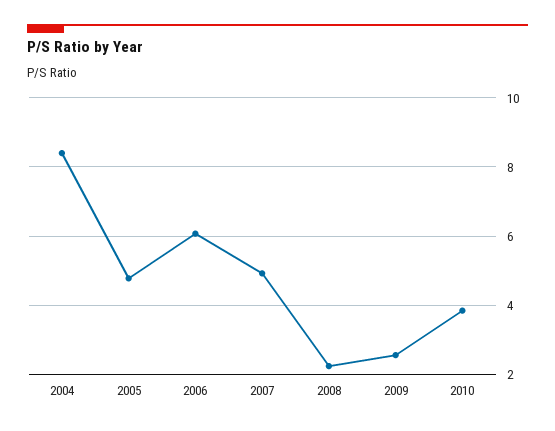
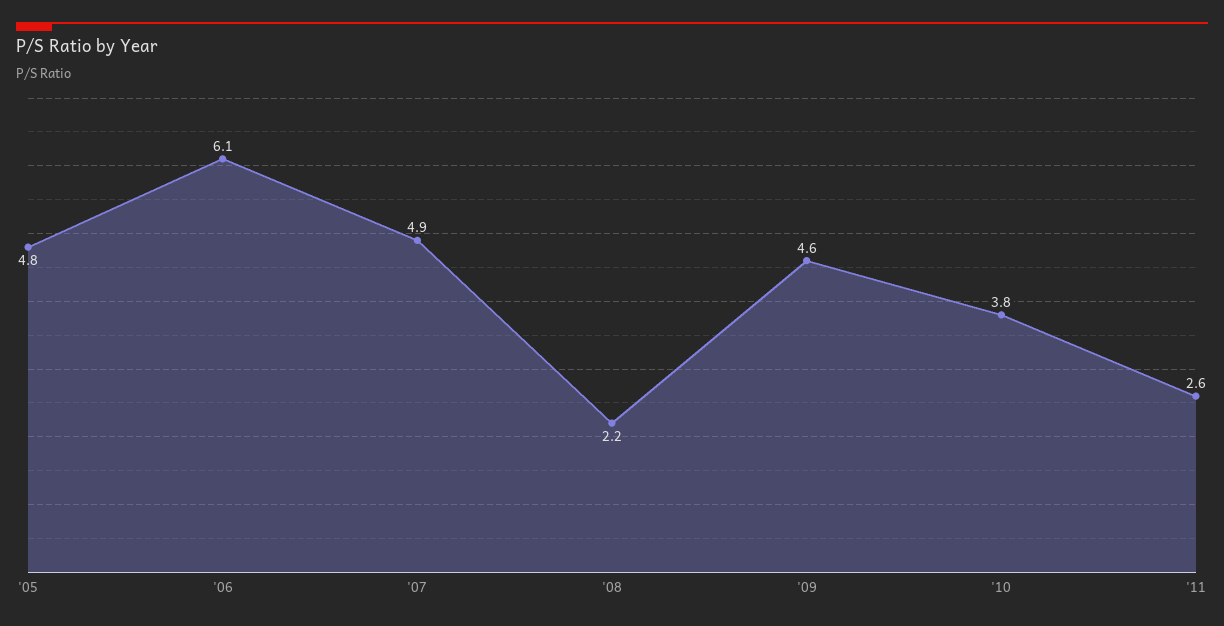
2004: 8.4 -> none
2009: 2.6 -> 4.6
'11: none -> 2.6

